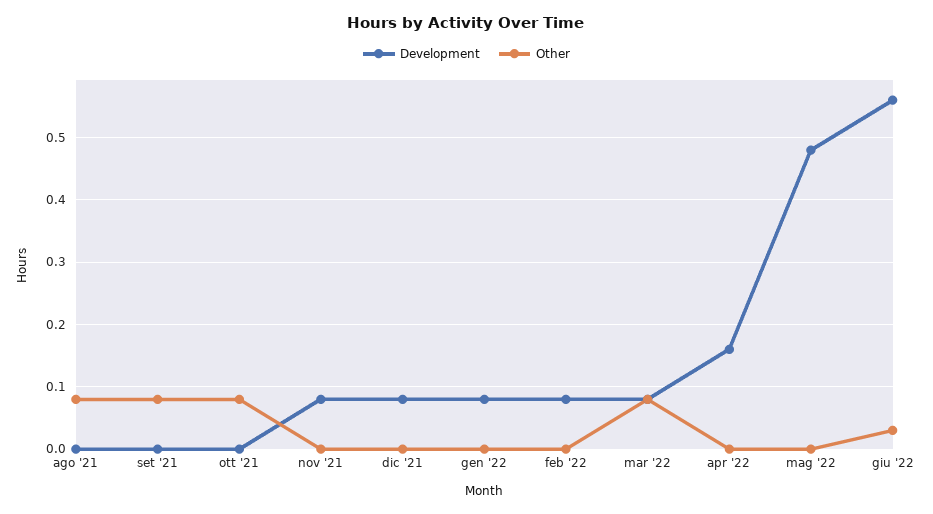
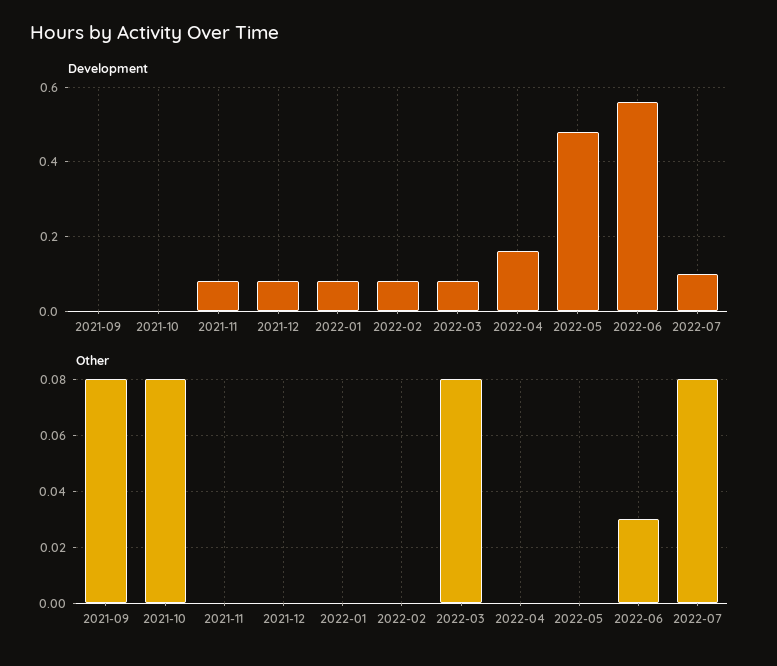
Development, ago '21: 0 -> none
Other, ago '21: 0.08 -> none
Development, 2022-07: none -> 0.1
Other, 2022-07: none -> 0.08

